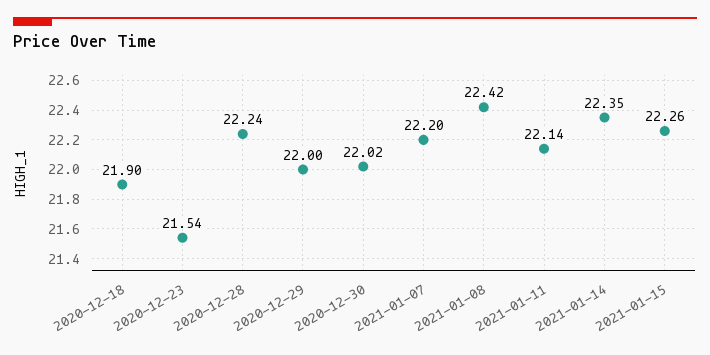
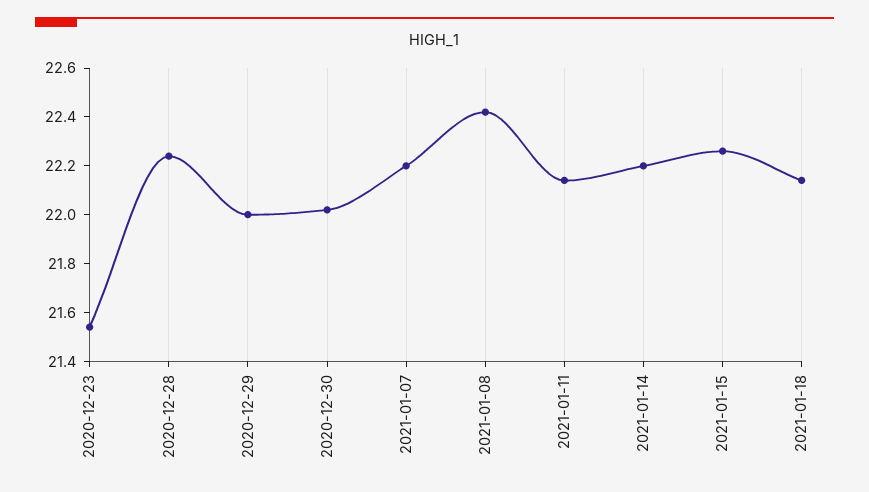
2020-12-18: 21.9 -> none
2021-01-14: 22.35 -> 22.2
2021-01-18: none -> 22.15

